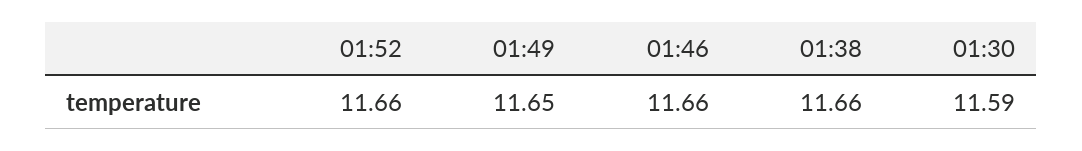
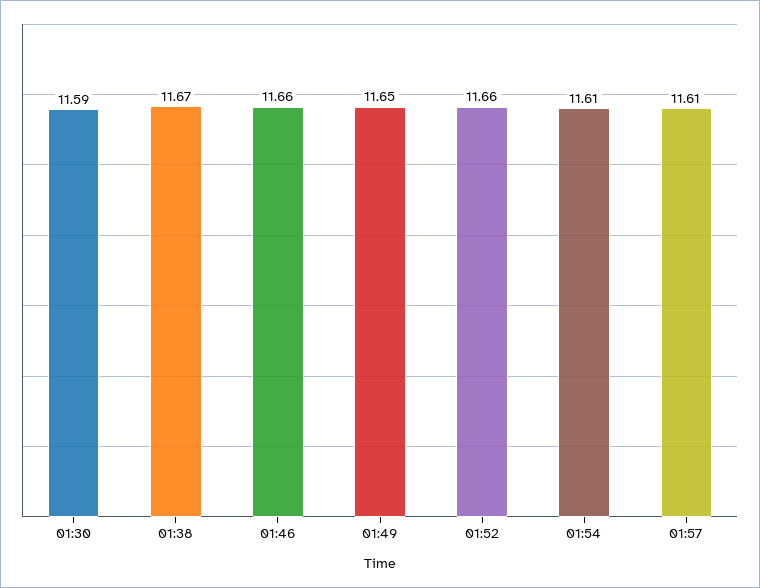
01:38: 11.66 -> 11.67
01:54: none -> 11.61
01:57: none -> 11.61

